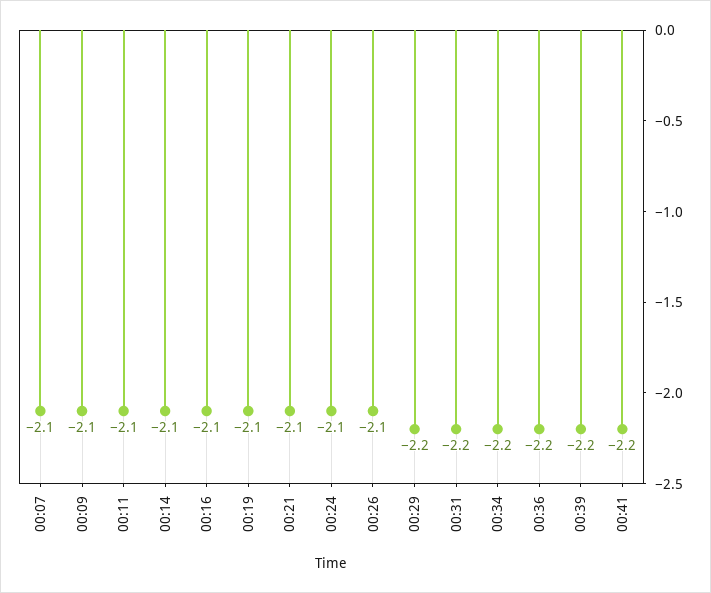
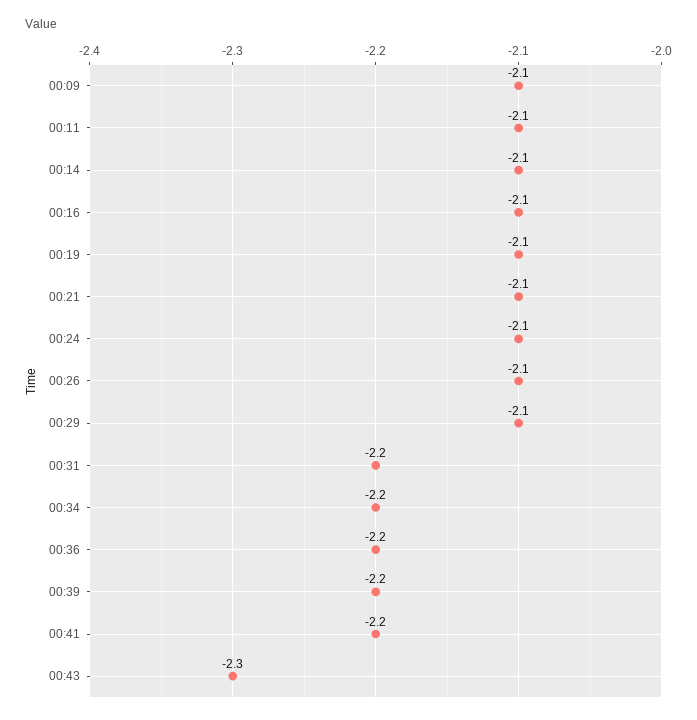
00:07: -2.1 -> none
00:29: -2.2 -> -2.1
00:43: none -> -2.3

